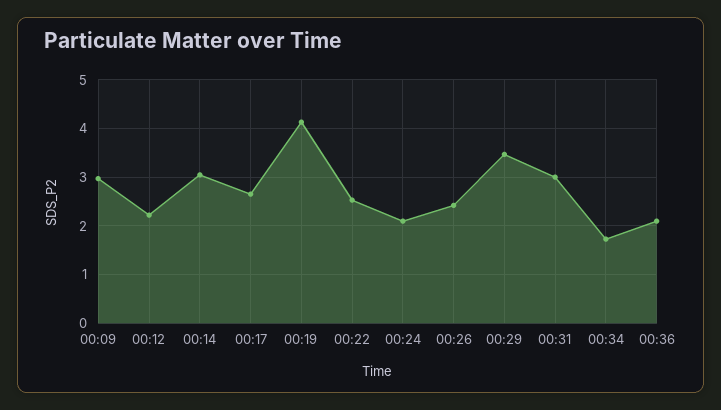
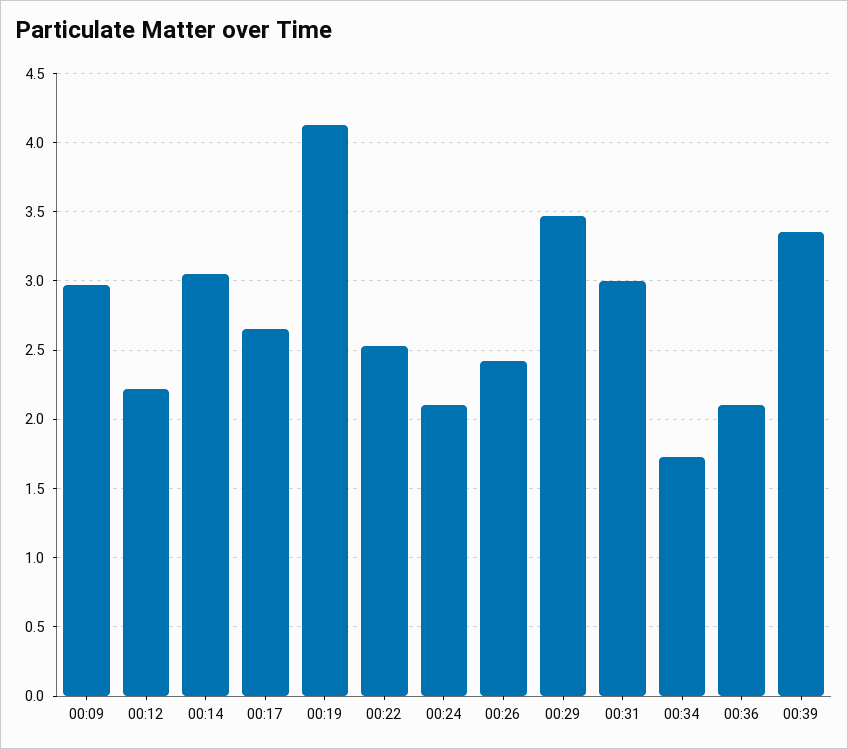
00:39: none -> 3.35

